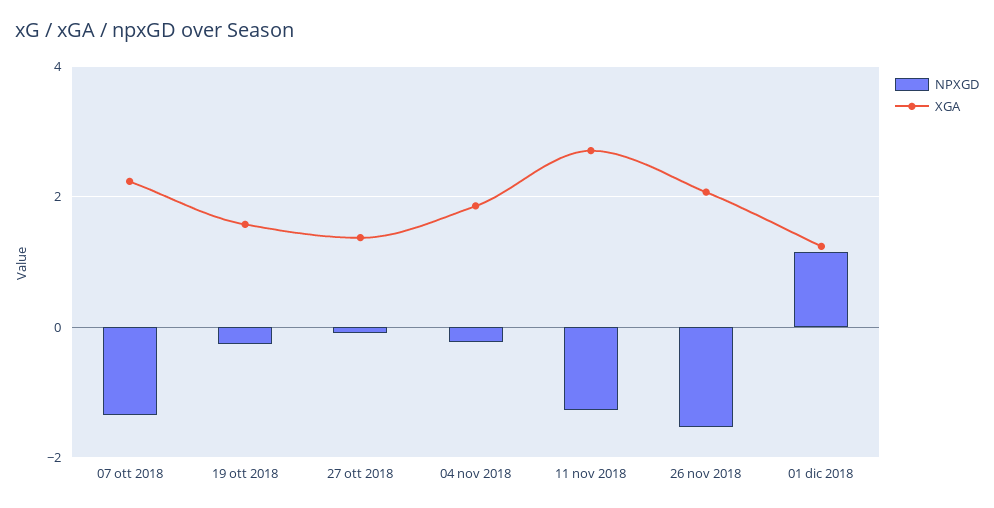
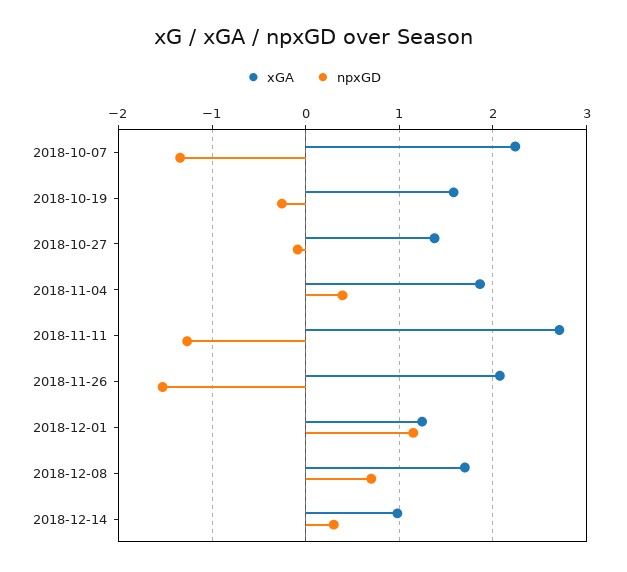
NPXGD, 04 nov 2018: -0.2 -> 0.4
XGA, 2018-12-08: none -> 1.7
NPXGD, 2018-12-08: none -> 0.7
XGA, 2018-12-14: none -> 1
NPXGD, 2018-12-14: none -> 0.3

